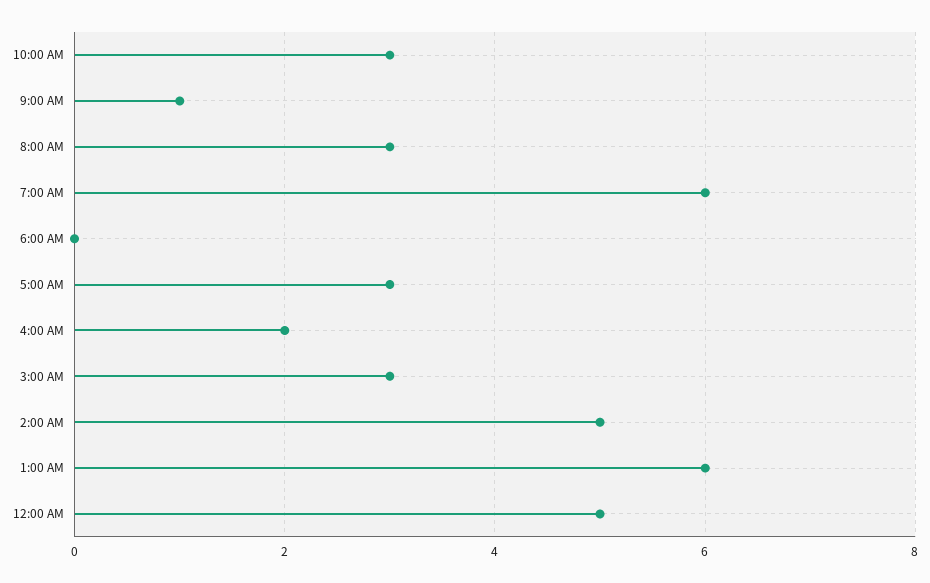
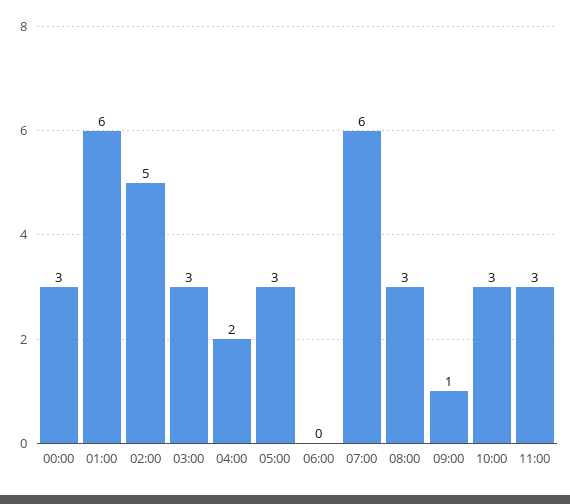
12:00 AM: 5 -> 3
11:00: none -> 3

